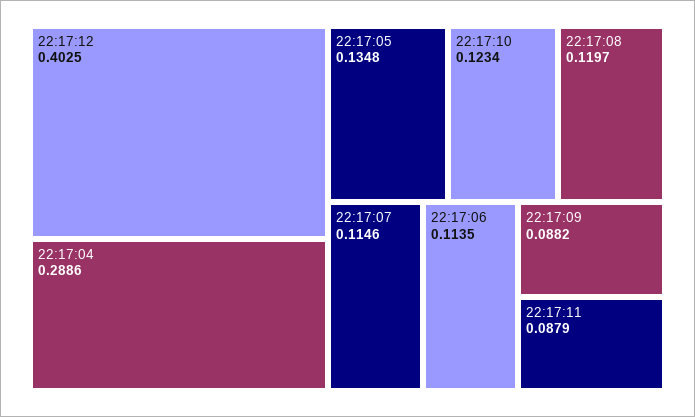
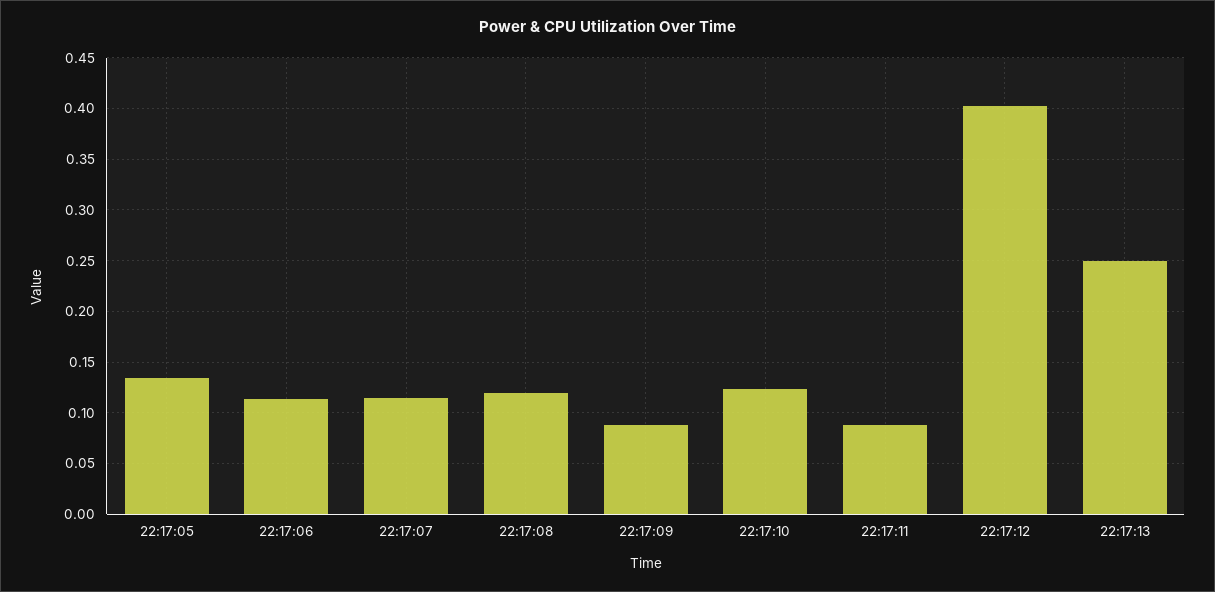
22:17:04: 0.2886 -> none
22:17:13: none -> 0.25

